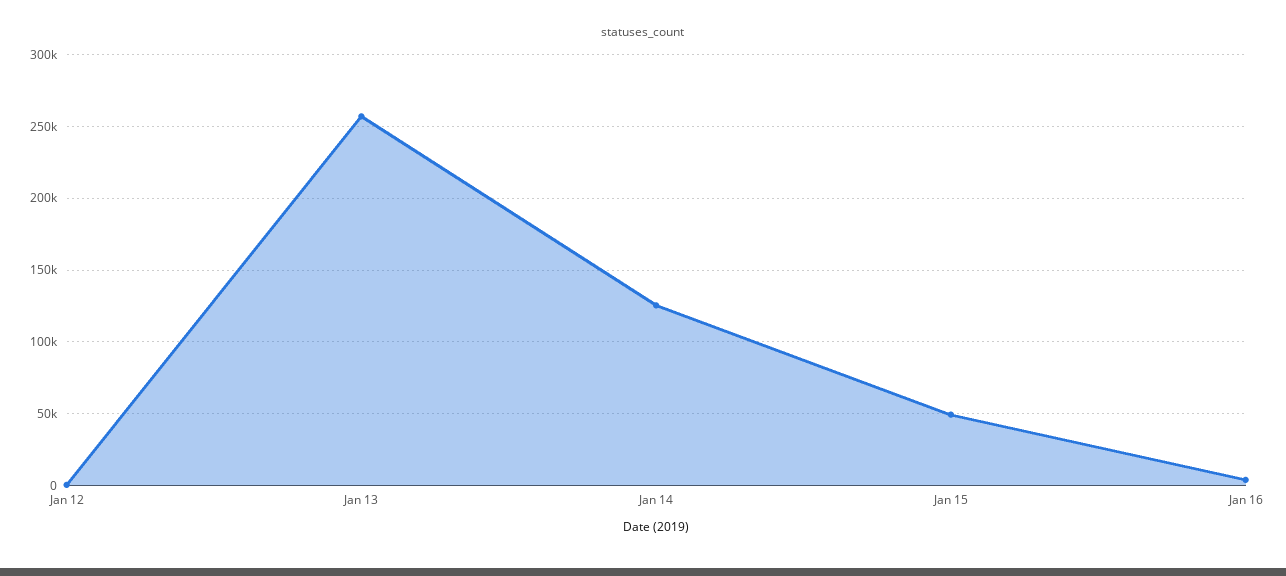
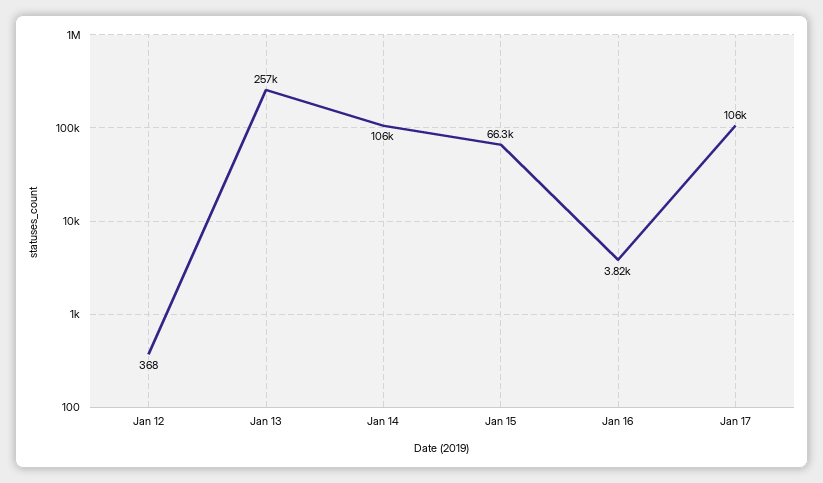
Jan 14: 125000 -> 106000
Jan 15: 50000 -> 66300
Jan 17: none -> 106000

